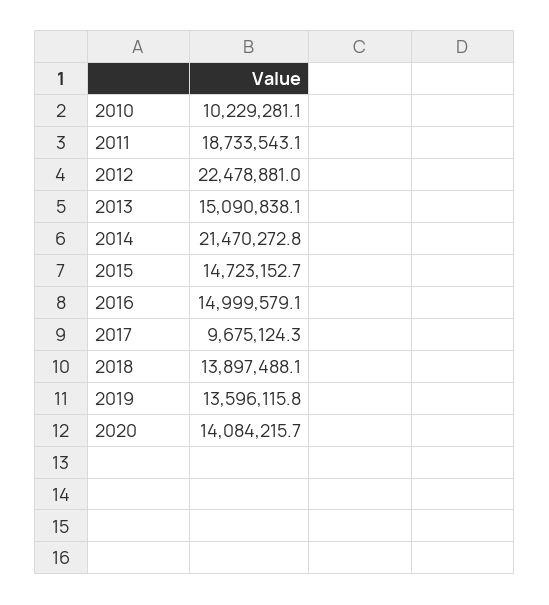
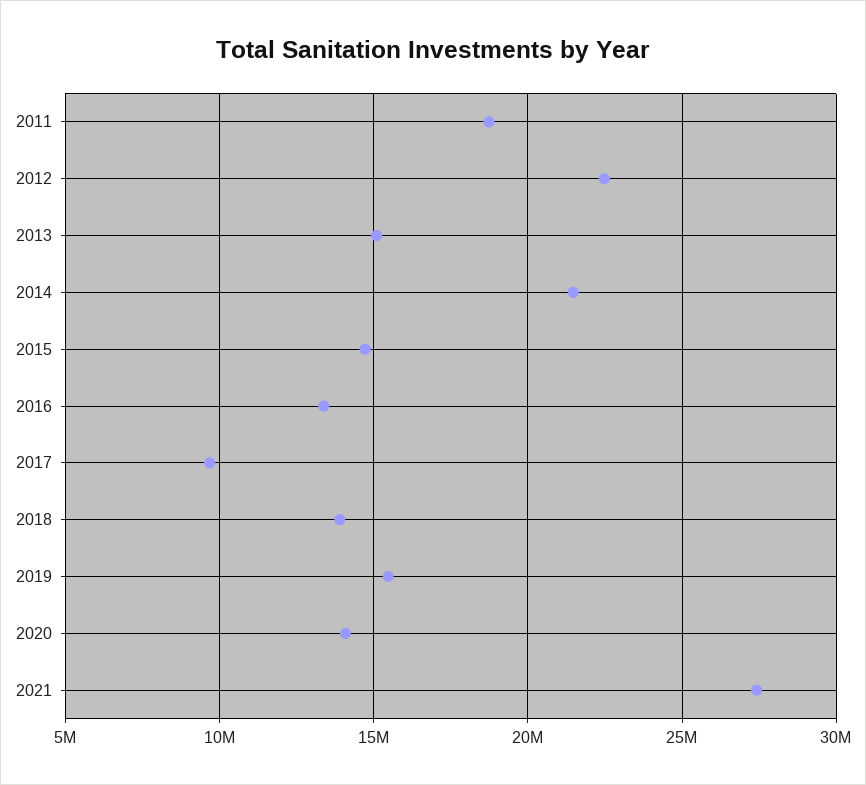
2010: 10229281.1 -> none
2016: 14999579.1 -> 13500000
2019: 13596115.8 -> 15500000
2021: none -> 27500000

